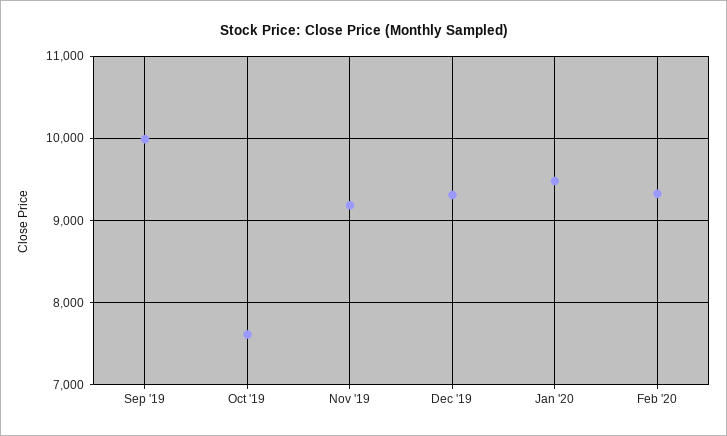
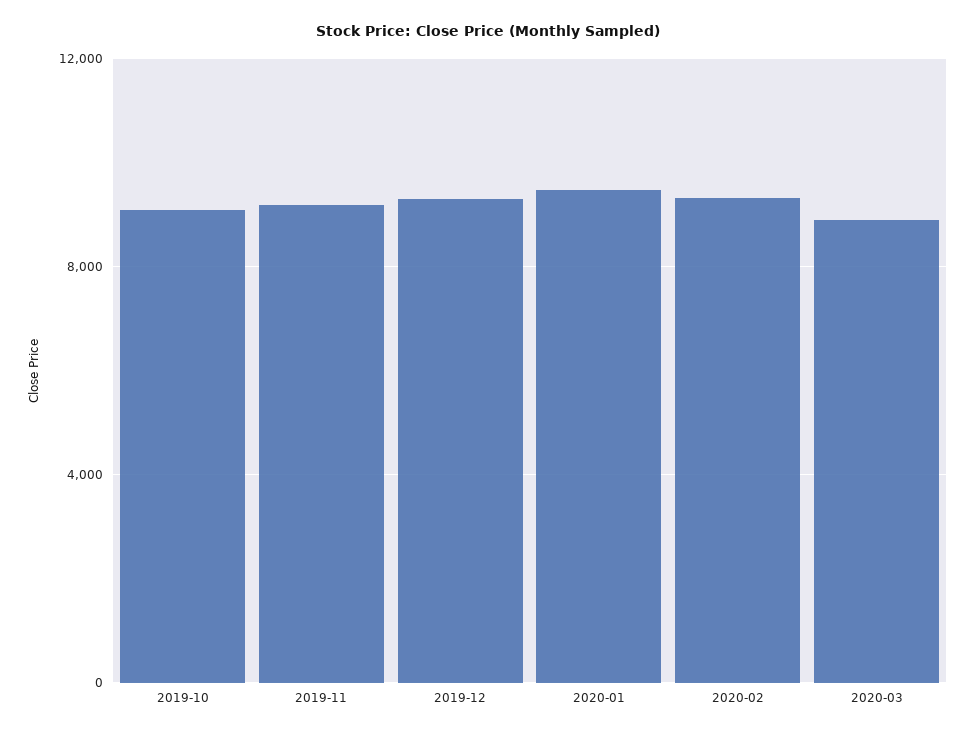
Sep '19: 10000 -> none
Oct '19: 7600 -> 9000
2020-03: none -> 9000

